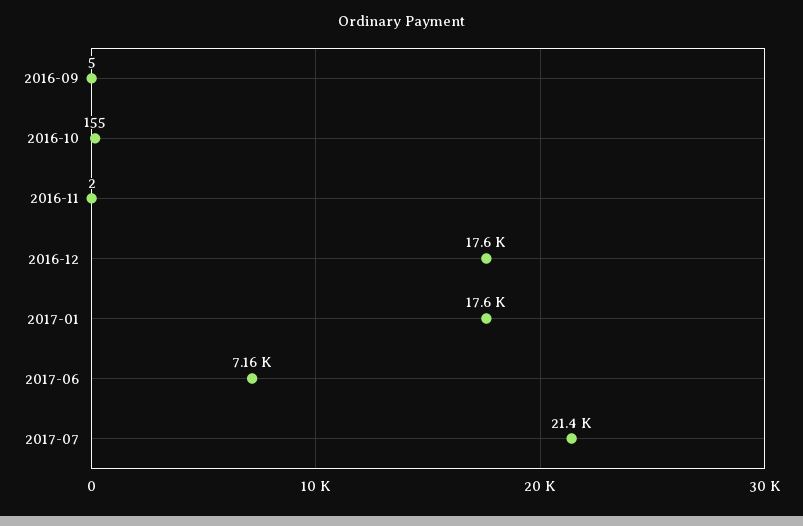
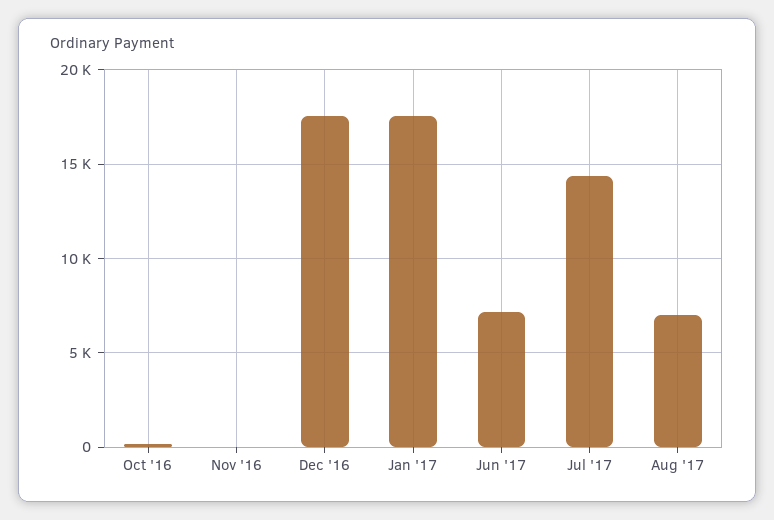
2016-09: 5 -> none
2017-07: 21400 -> 14500
Aug '17: none -> 7000

